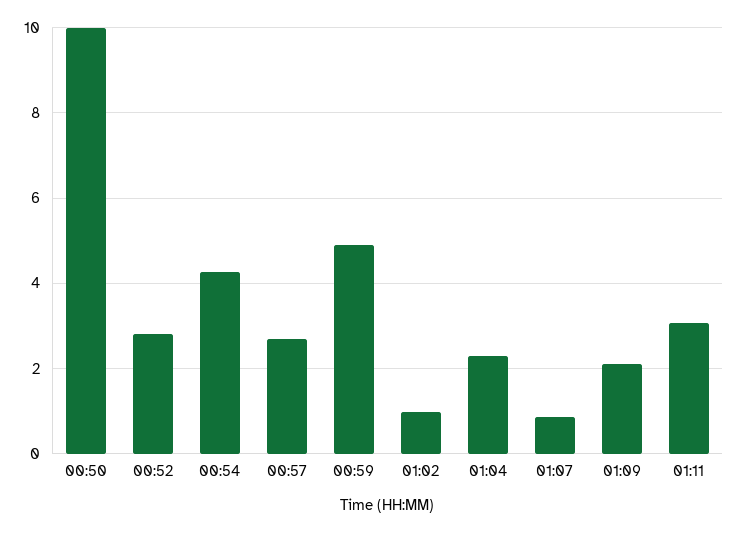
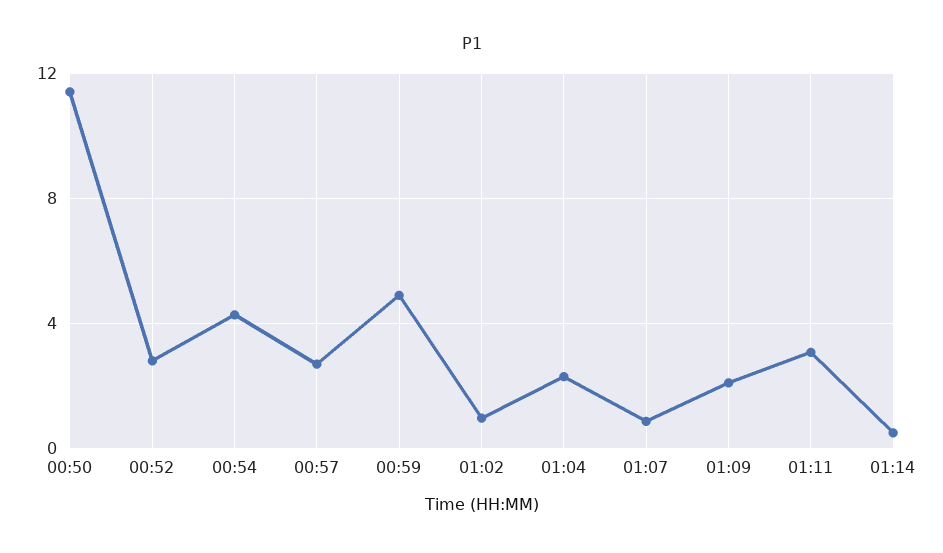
00:50: 10 -> 11.5
01:14: none -> 0.5

